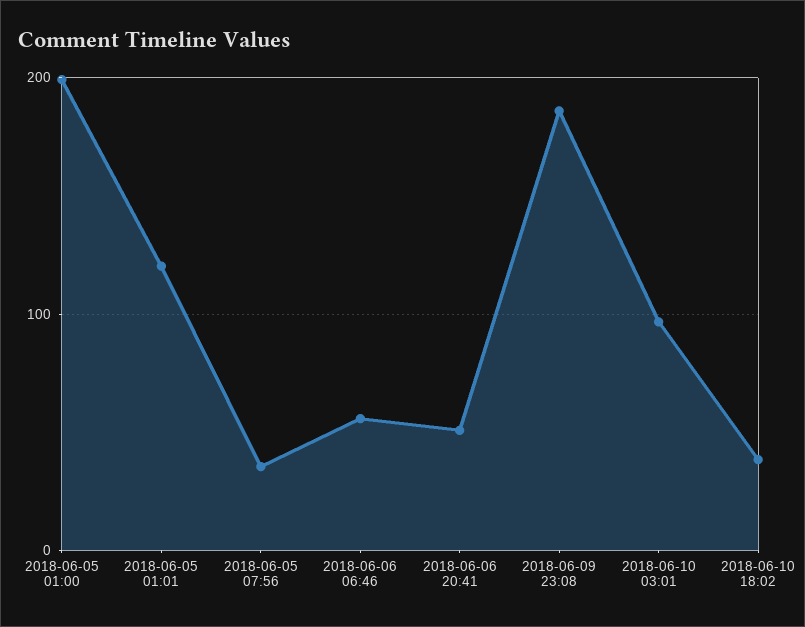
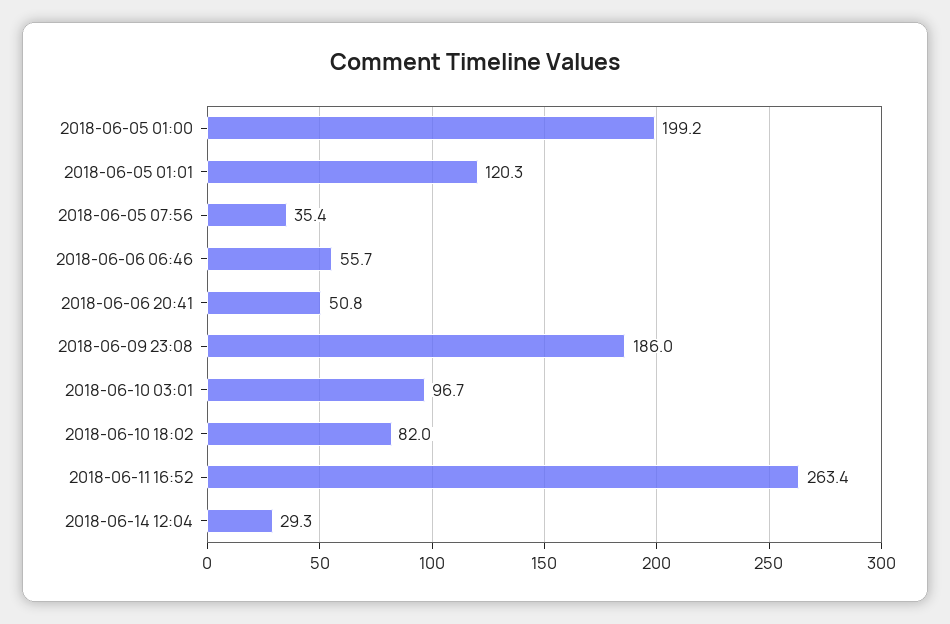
2018-06-10 18:02: 40 -> 82
2018-06-11 16:52: none -> 263.4
2018-06-14 12:04: none -> 29.3

